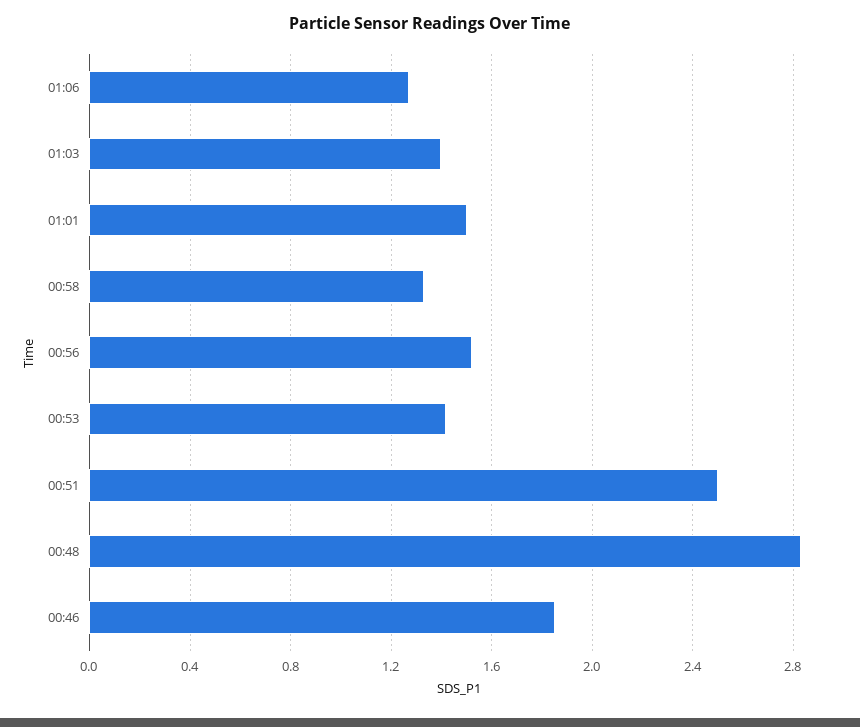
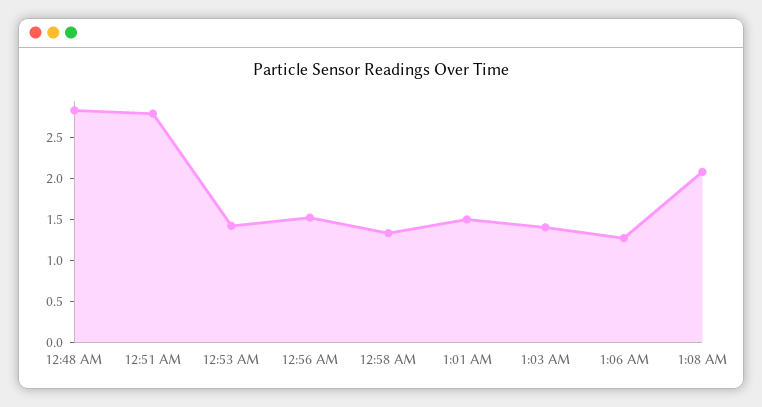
00:51: 2.5 -> 2.8
00:46: 1.85 -> none
1:08 AM: none -> 2.1

